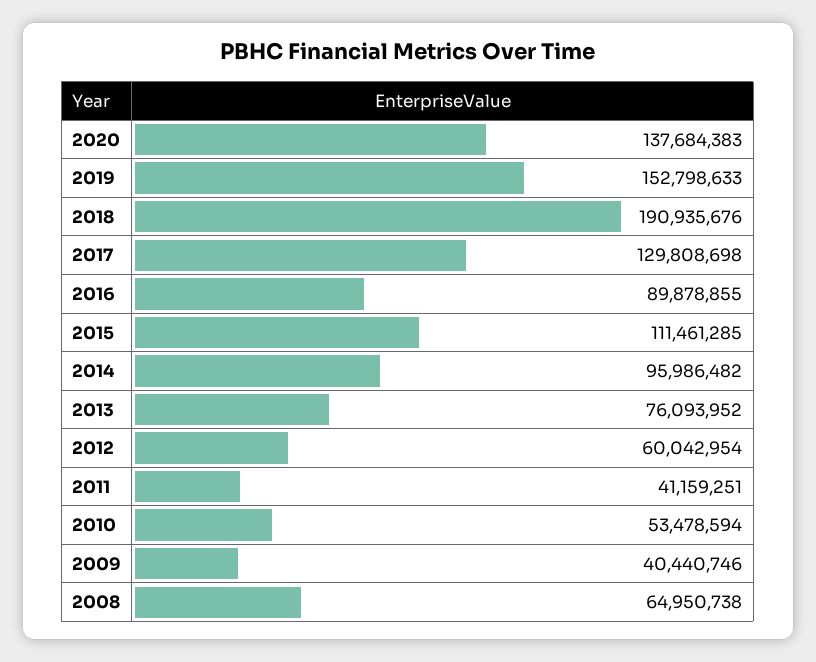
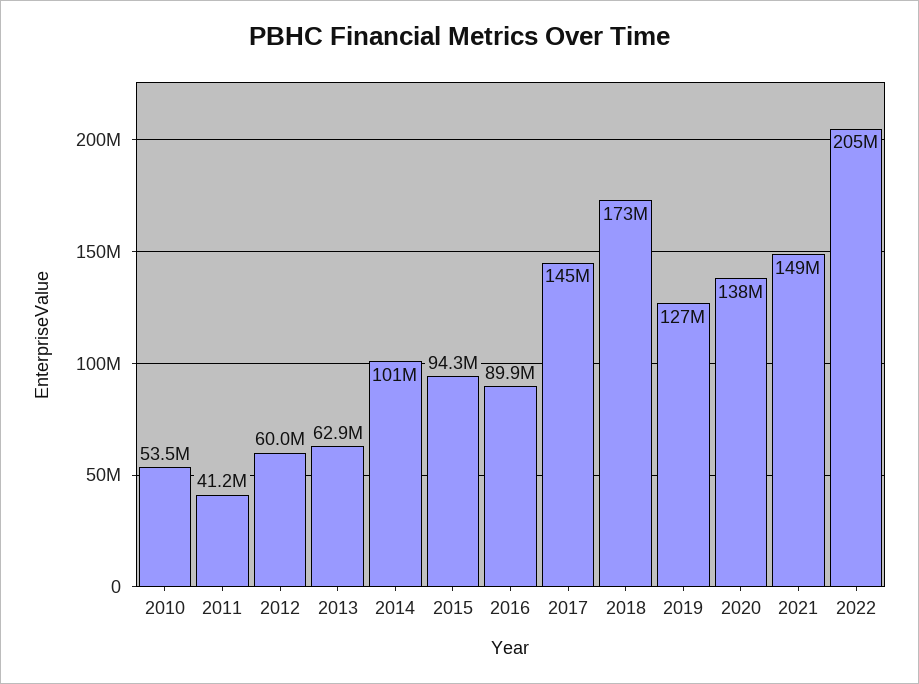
2019: 152798633 -> 127000000
2018: 190935676 -> 173000000
2017: 129808698 -> 145000000
2015: 111461285 -> 94300000
2014: 95986482 -> 101000000
2013: 76093952 -> 62900000
2009: 40440746 -> none
2008: 64950738 -> none
2021: none -> 149000000
2022: none -> 205000000

